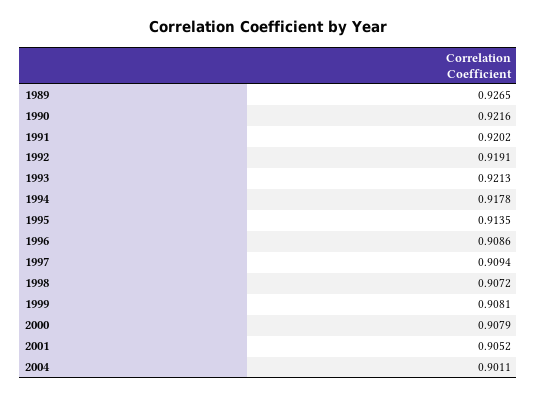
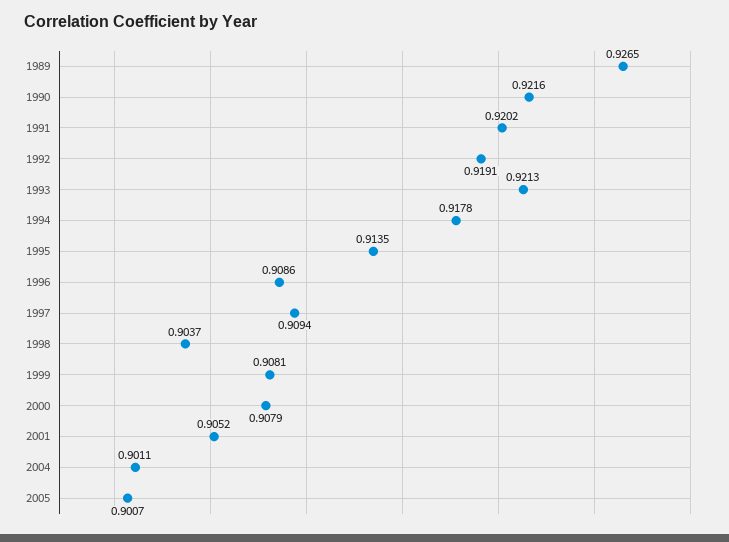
1998: 0.9072 -> 0.9037
2005: none -> 0.9007

